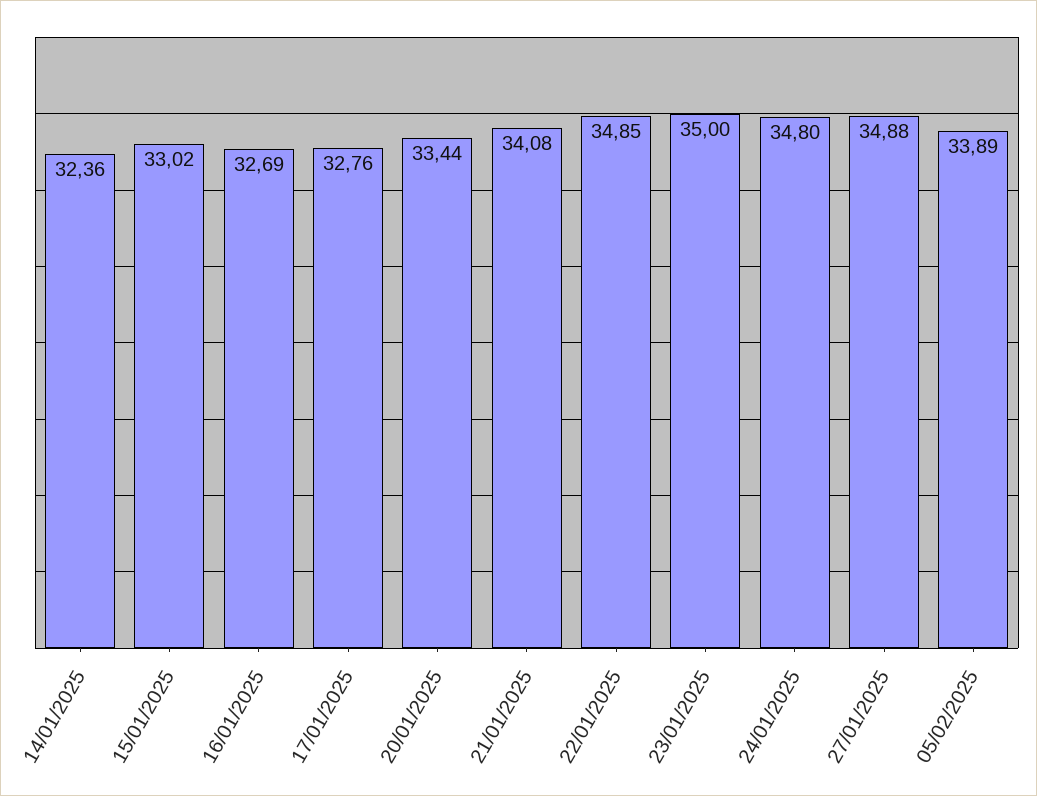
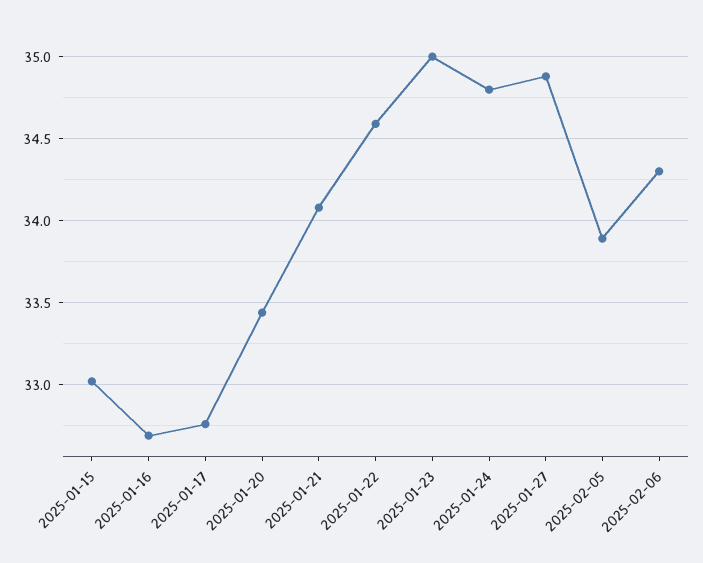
14/01/2025: 32.36 -> none
22/01/2025: 34.85 -> 34.6
2025-02-06: none -> 34.3

